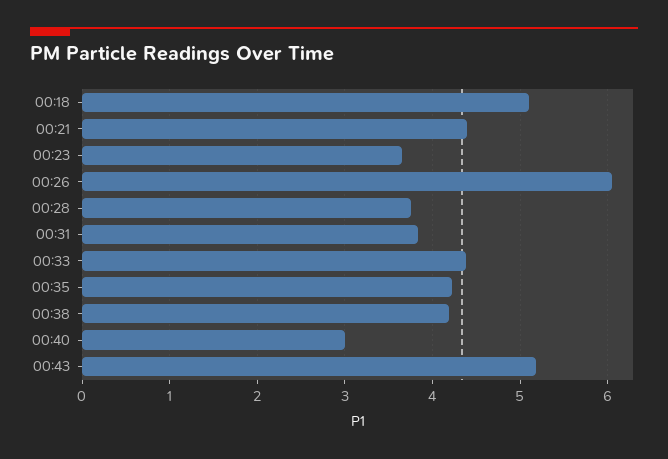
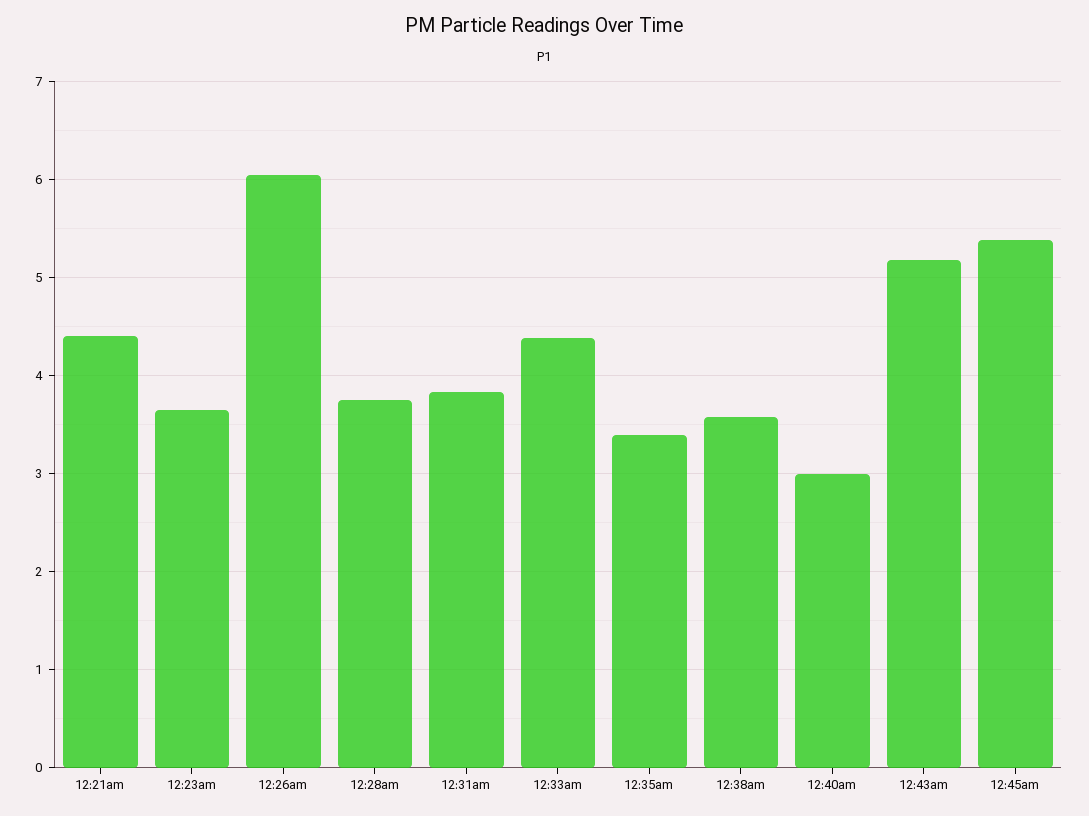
00:18: 5.1 -> none
00:35: 4.2 -> 3.4
00:38: 4.2 -> 3.6
12:45am: none -> 5.4

